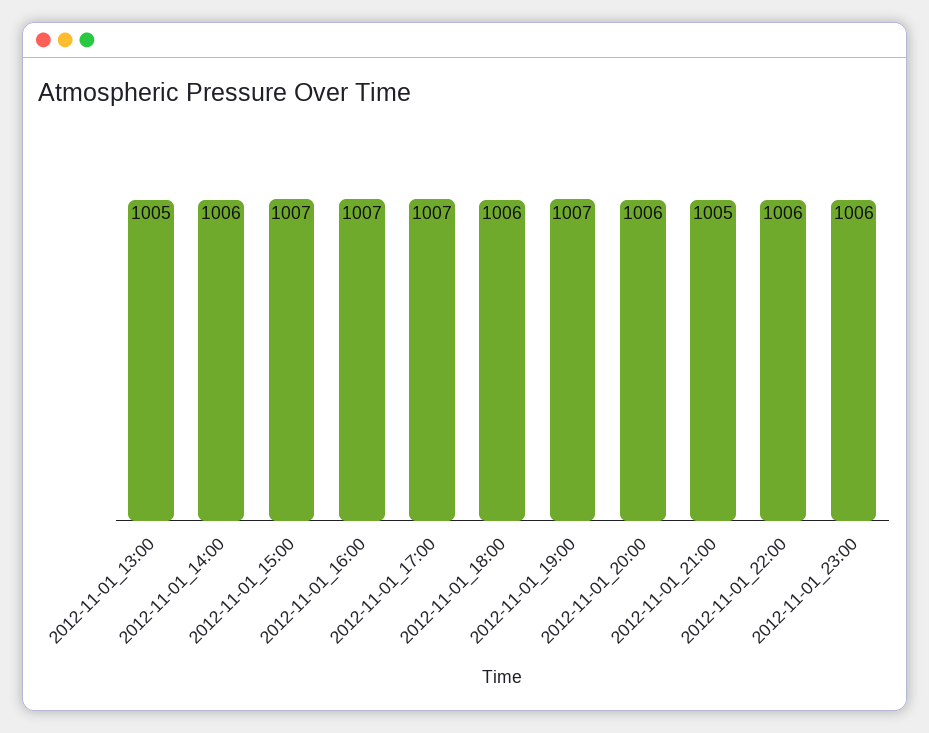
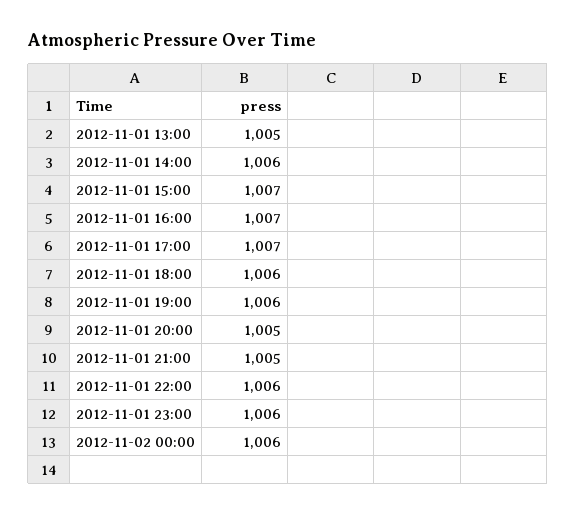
2012-11-01_19:00: 1007 -> 1006
2012-11-01_20:00: 1006 -> 1005
2012-11-02 00:00: none -> 1006

